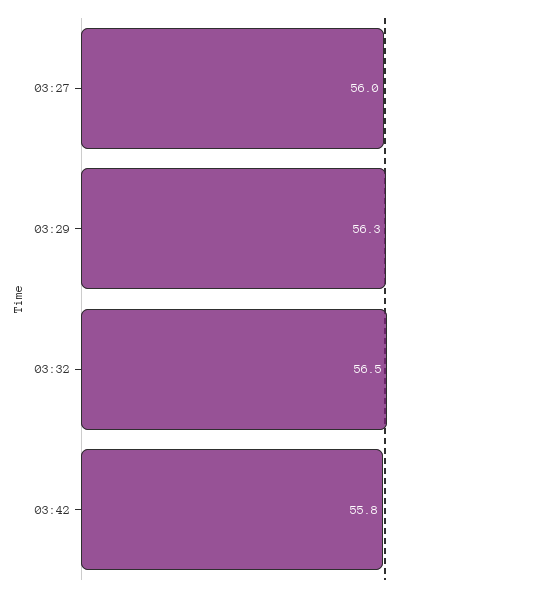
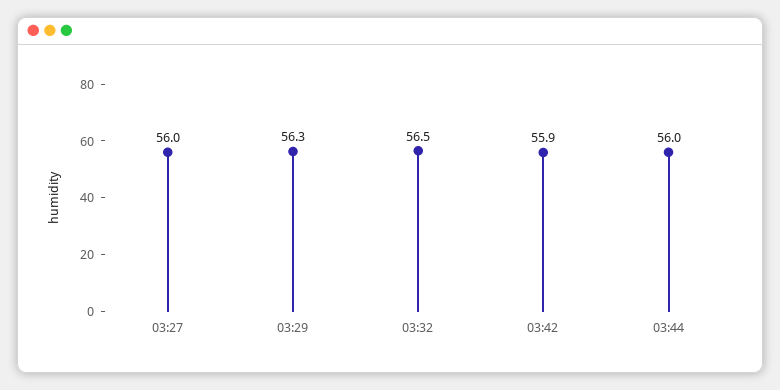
03:42: 55.8 -> 55.9
03:44: none -> 56

